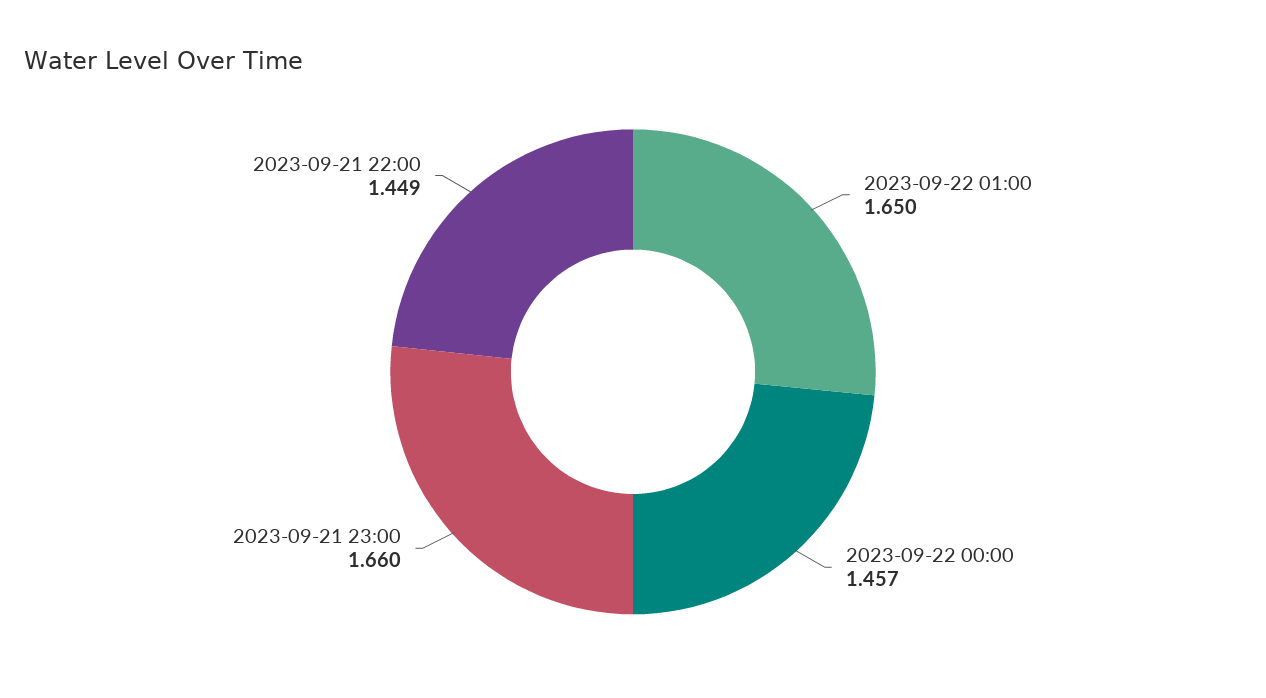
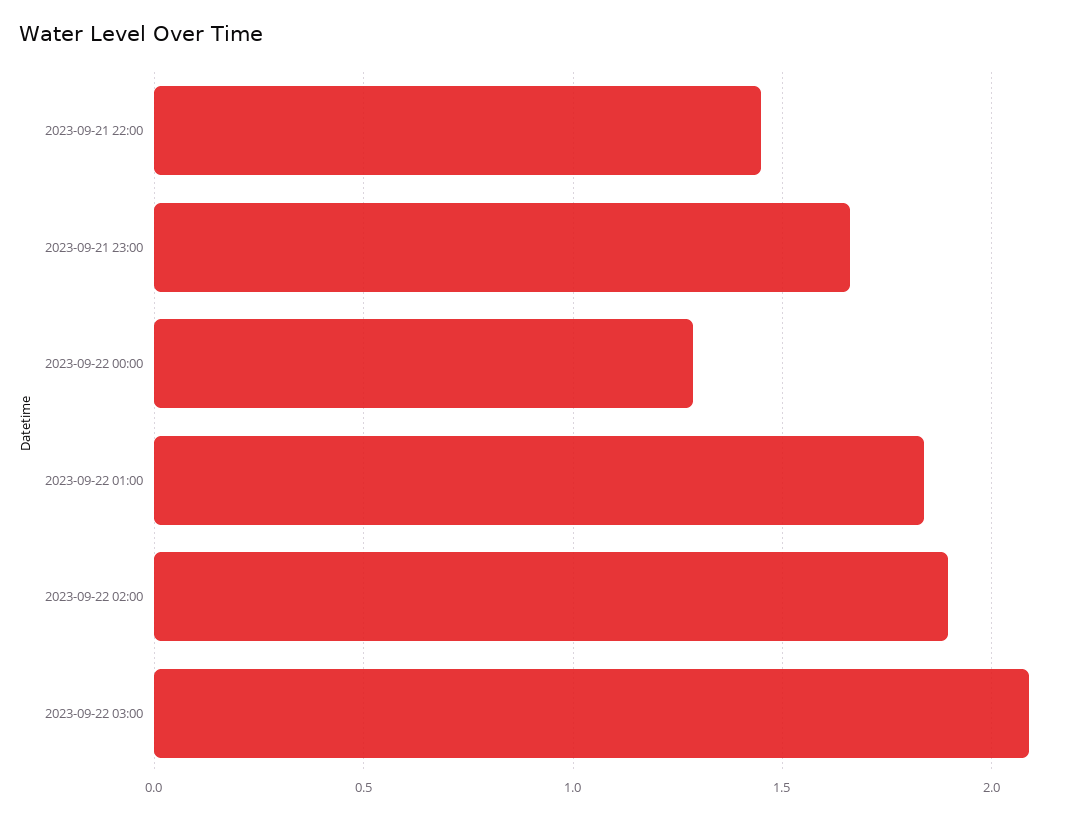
2023-09-22 01:00: 1.65 -> 1.85
2023-09-22 00:00: 1.457 -> 1.3
2023-09-22 02:00: none -> 1.9
2023-09-22 03:00: none -> 2.1

